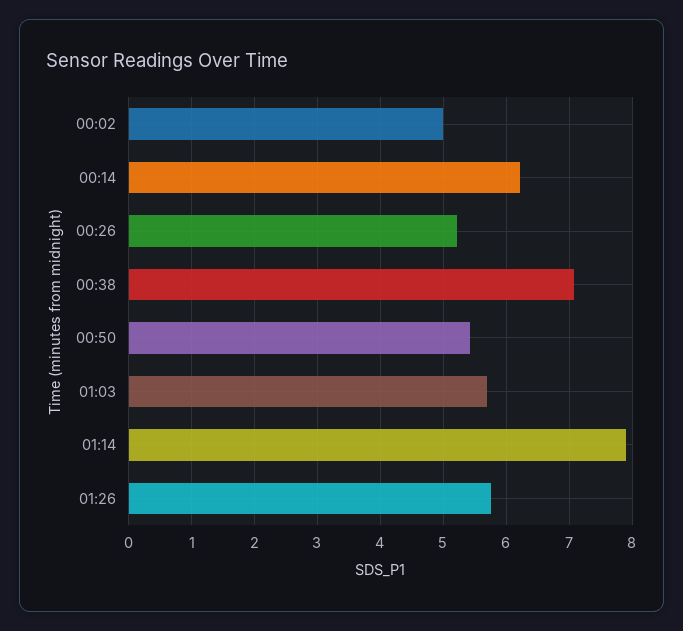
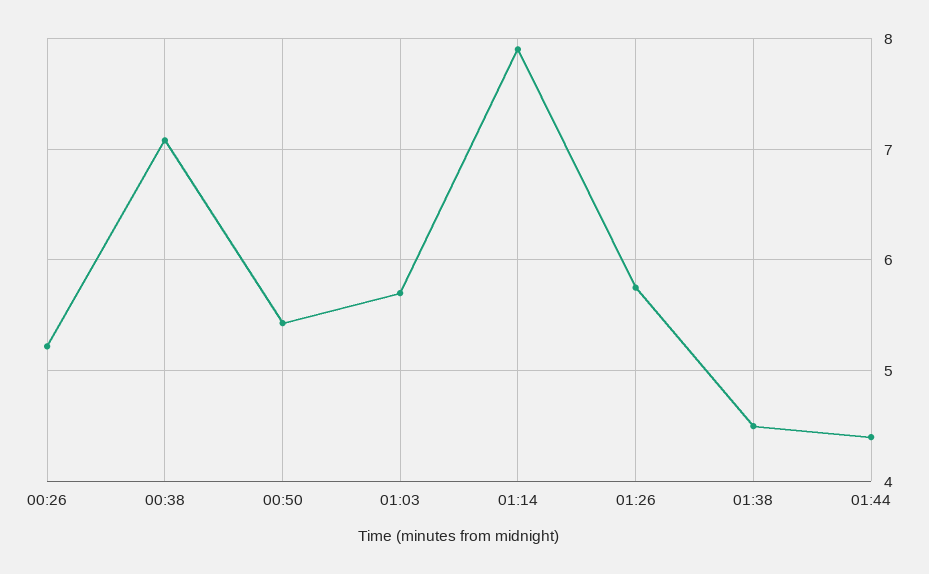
00:02: 5 -> none
00:14: 6.2 -> none
01:38: none -> 4.5
01:44: none -> 4.4

